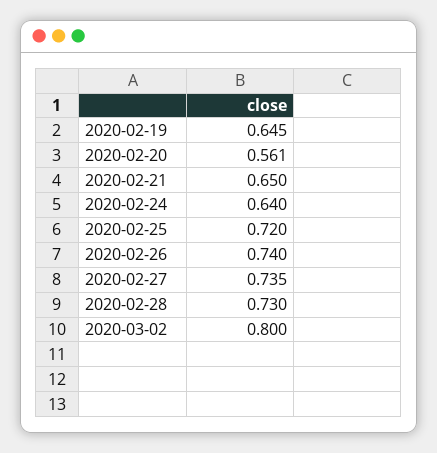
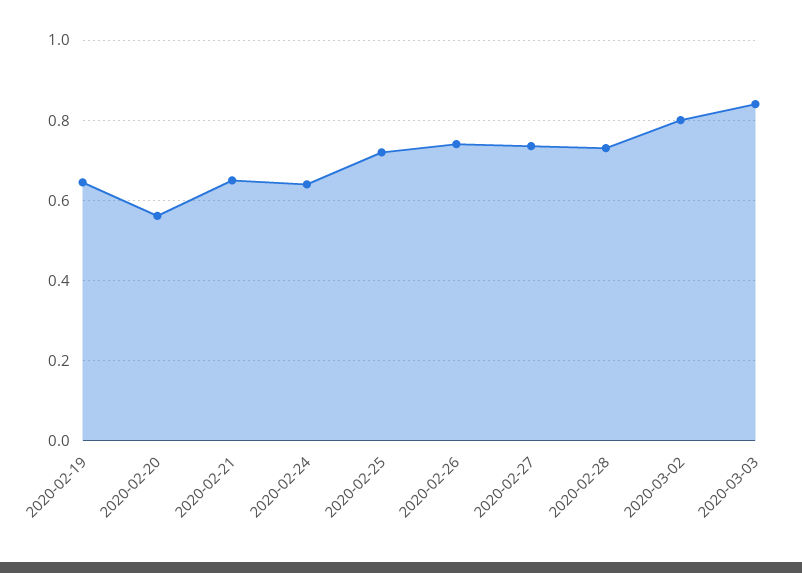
2020-03-03: none -> 0.84

